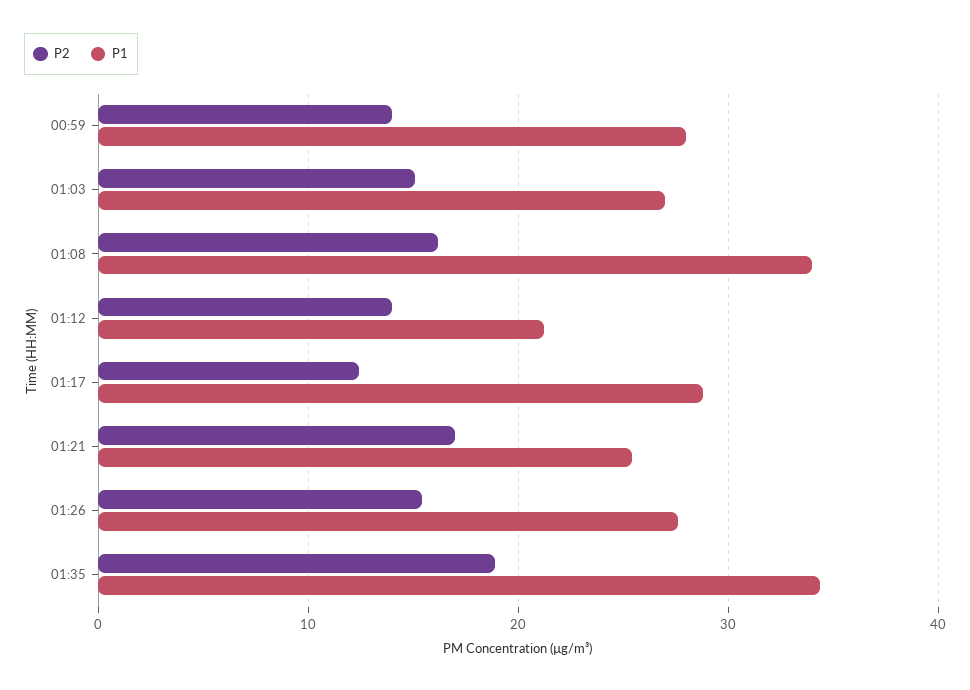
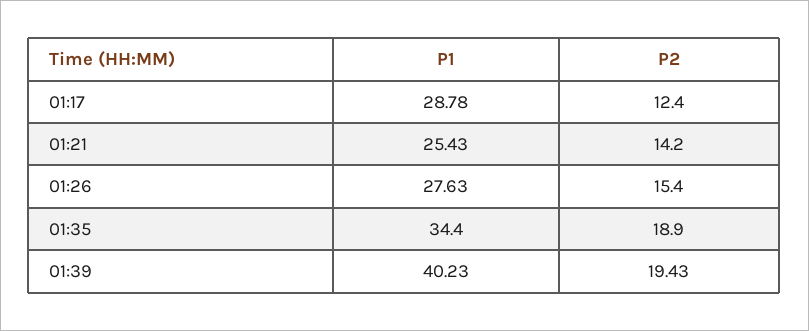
P2, 00:59: 14 -> none
P1, 00:59: 28 -> none
P2, 01:03: 15 -> none
P1, 01:03: 27 -> none
P2, 01:08: 16 -> none
P1, 01:08: 34 -> none
P2, 01:12: 14 -> none
P1, 01:12: 21 -> none
P2, 01:21: 17 -> 14.2
P1, 01:39: none -> 40.23
P2, 01:39: none -> 19.43

